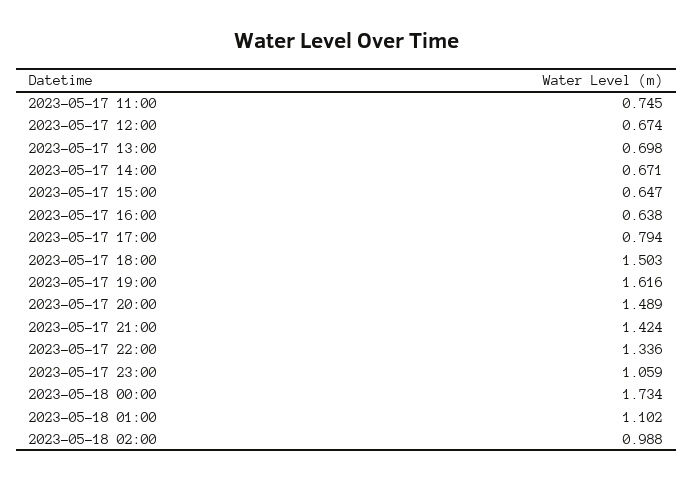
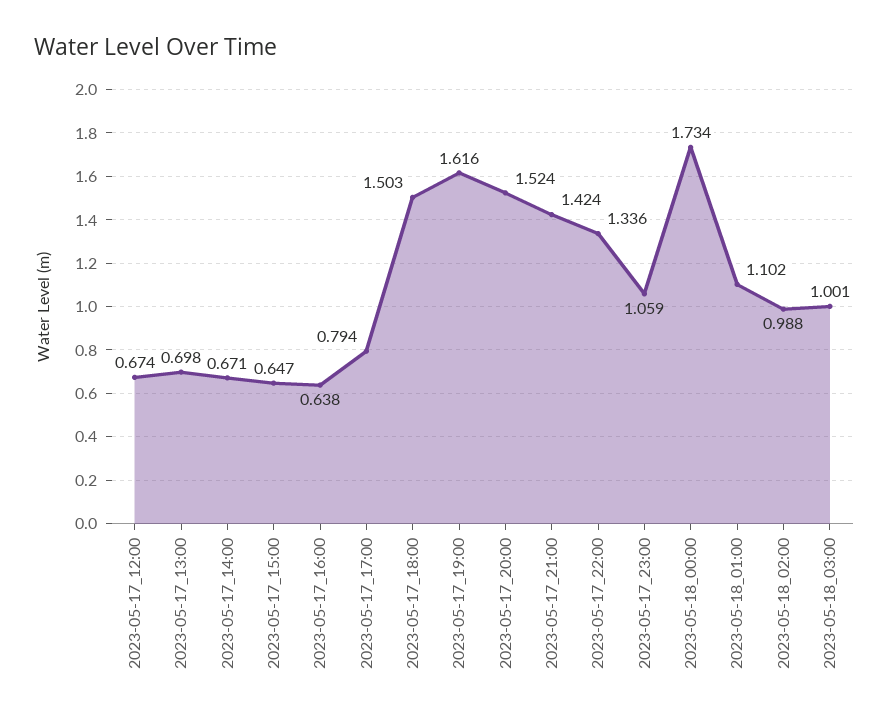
2023-05-17 11:00: 0.745 -> none
2023-05-17 20:00: 1.489 -> 1.524
2023-05-18_03:00: none -> 1.001

